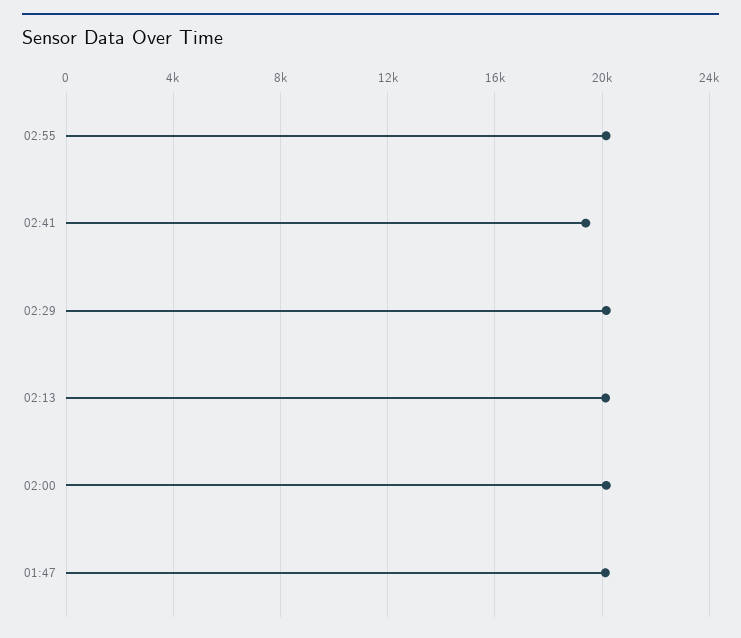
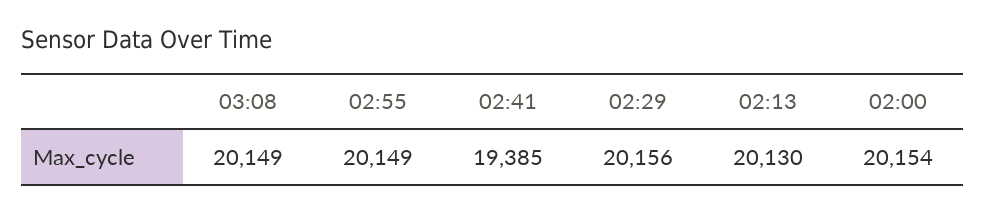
01:47: 20000 -> none
03:08: none -> 20149

